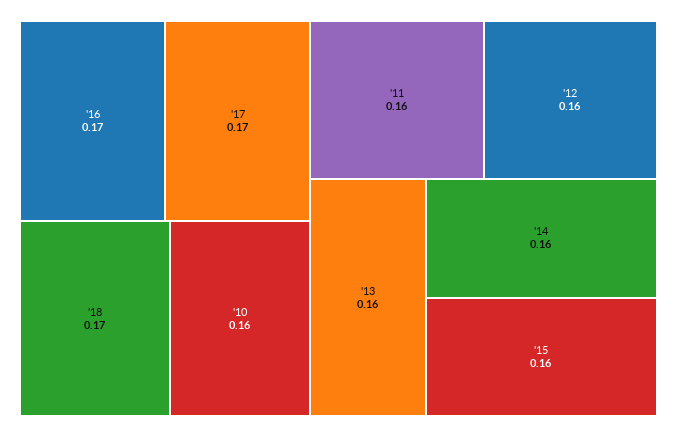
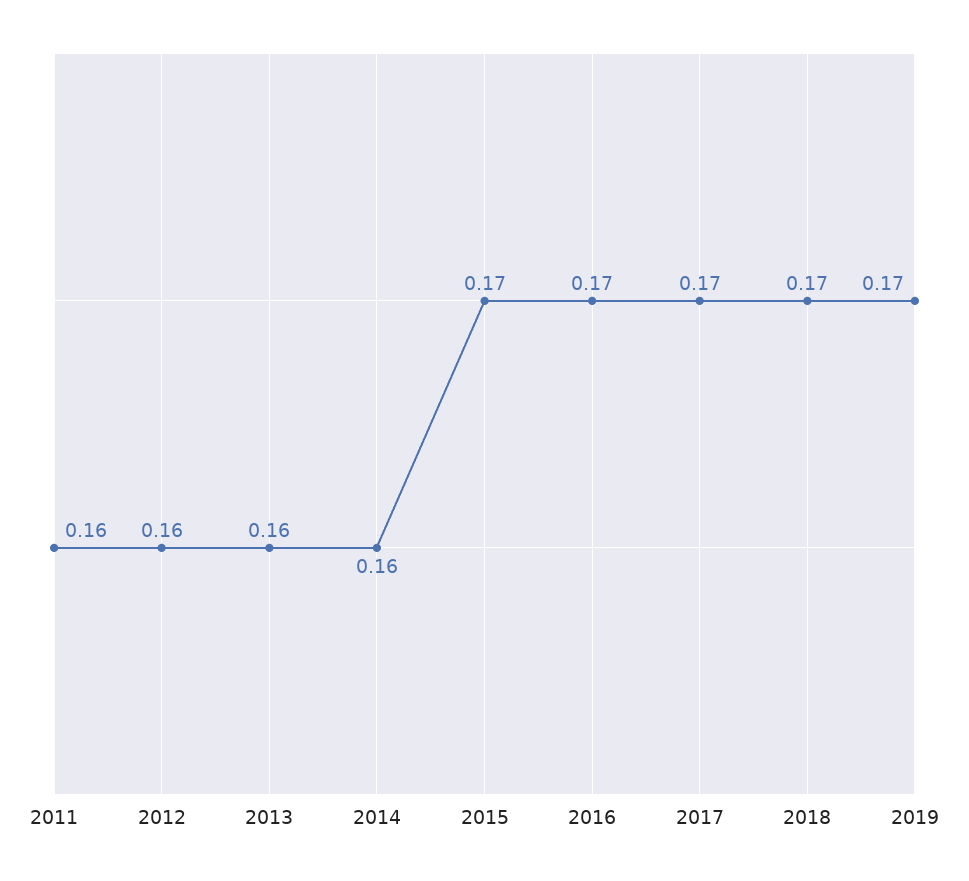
'10: 0.16 -> none
'15: 0.16 -> 0.17
2019: none -> 0.17

